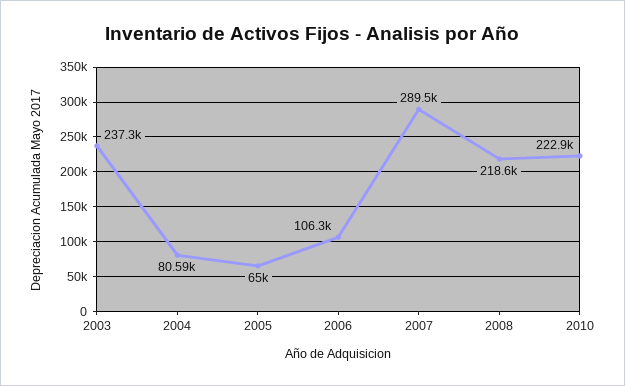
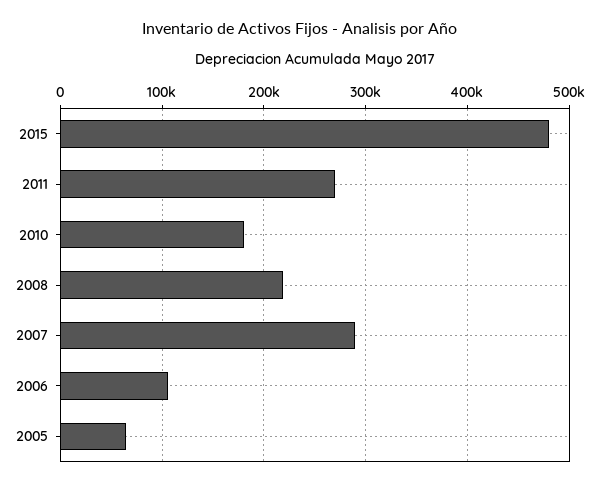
2003: 237300 -> none
2004: 80590 -> none
2010: 222900 -> 180000
2015: none -> 480000
2011: none -> 270000

